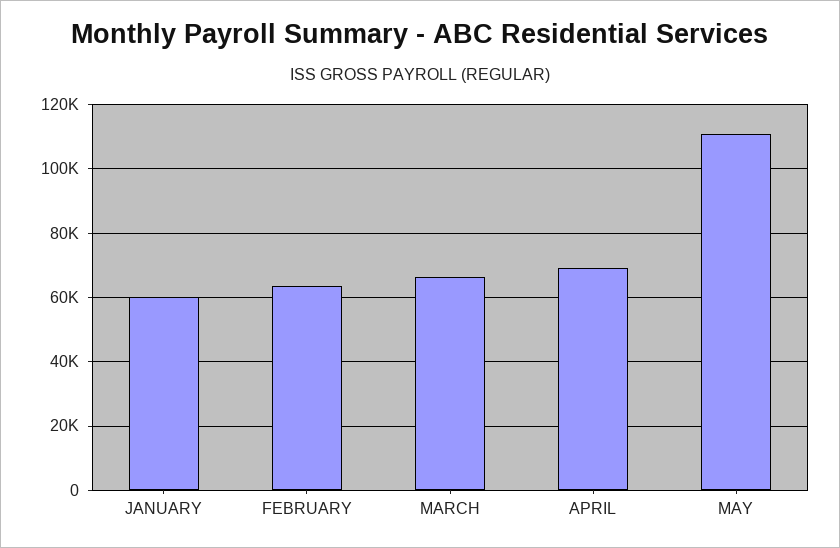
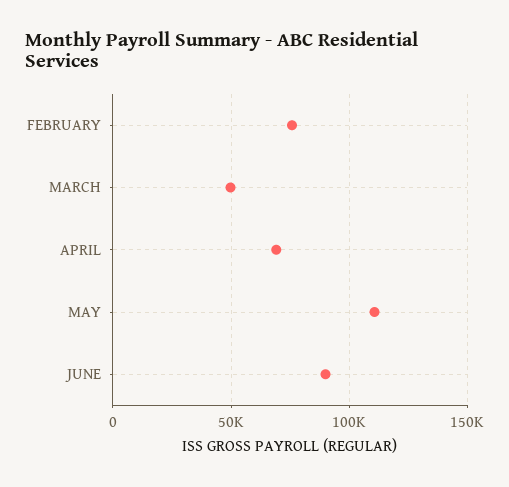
JANUARY: 60000 -> none
FEBRUARY: 64000 -> 75000
MARCH: 66000 -> 50000
JUNE: none -> 90000

